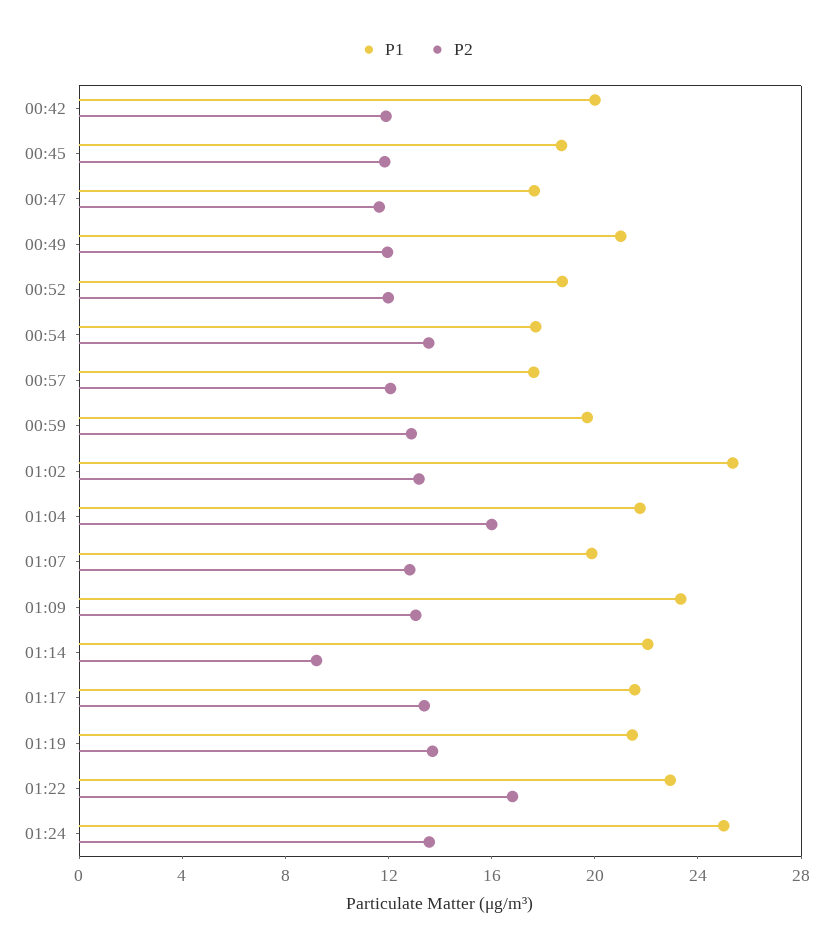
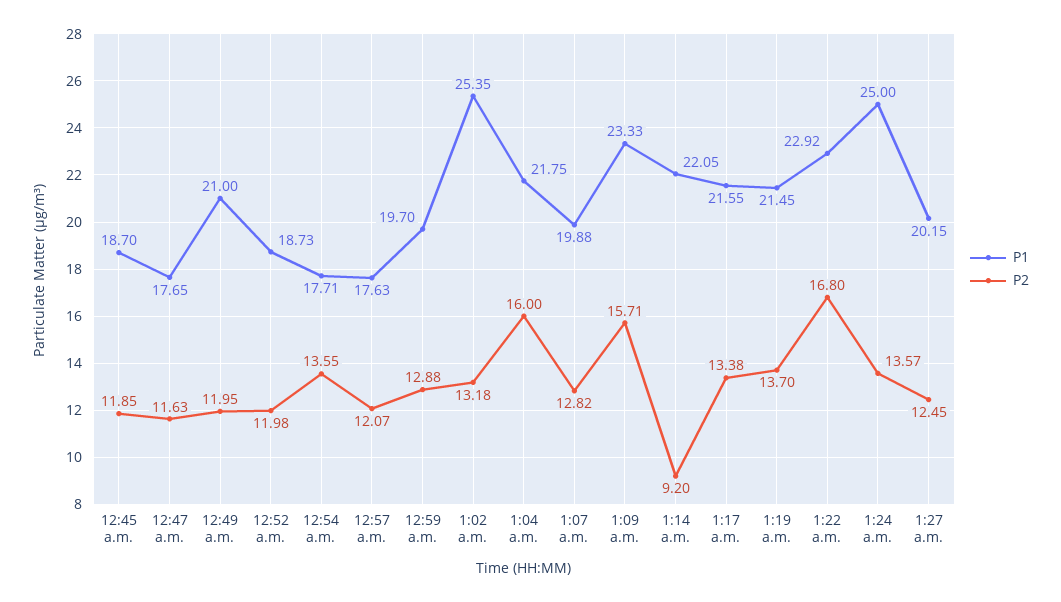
P1, 00:42: 20 -> none
P2, 00:42: 12 -> none
P2, 01:09: 13 -> 15.71
P1, 1:27 a.m.: none -> 20.15
P2, 1:27 a.m.: none -> 12.45

